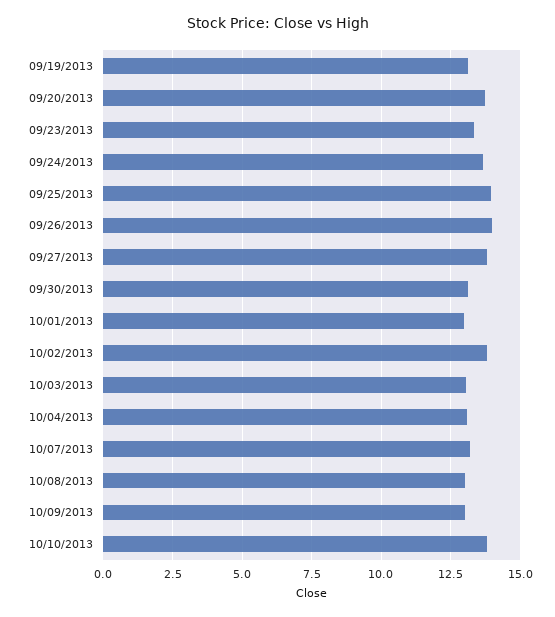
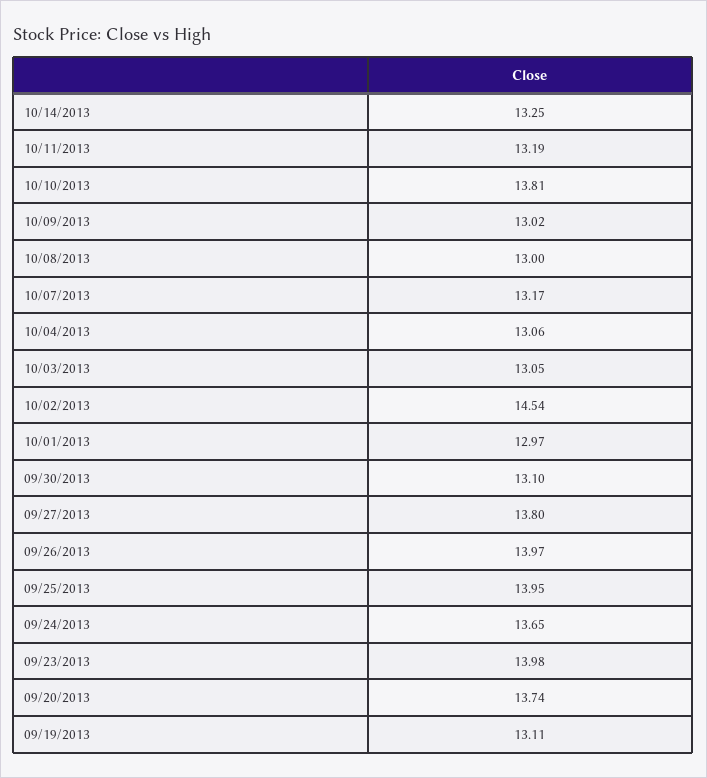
09/23/2013: 13.25 -> 13.98
10/02/2013: 13.75 -> 14.54
10/14/2013: none -> 13.25
10/11/2013: none -> 13.19

